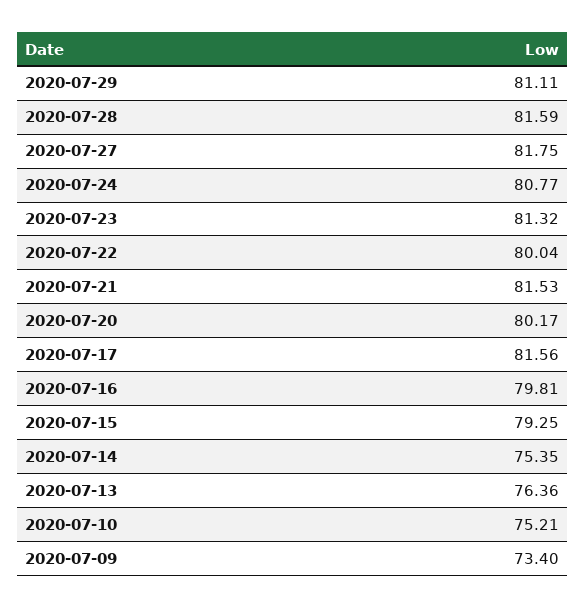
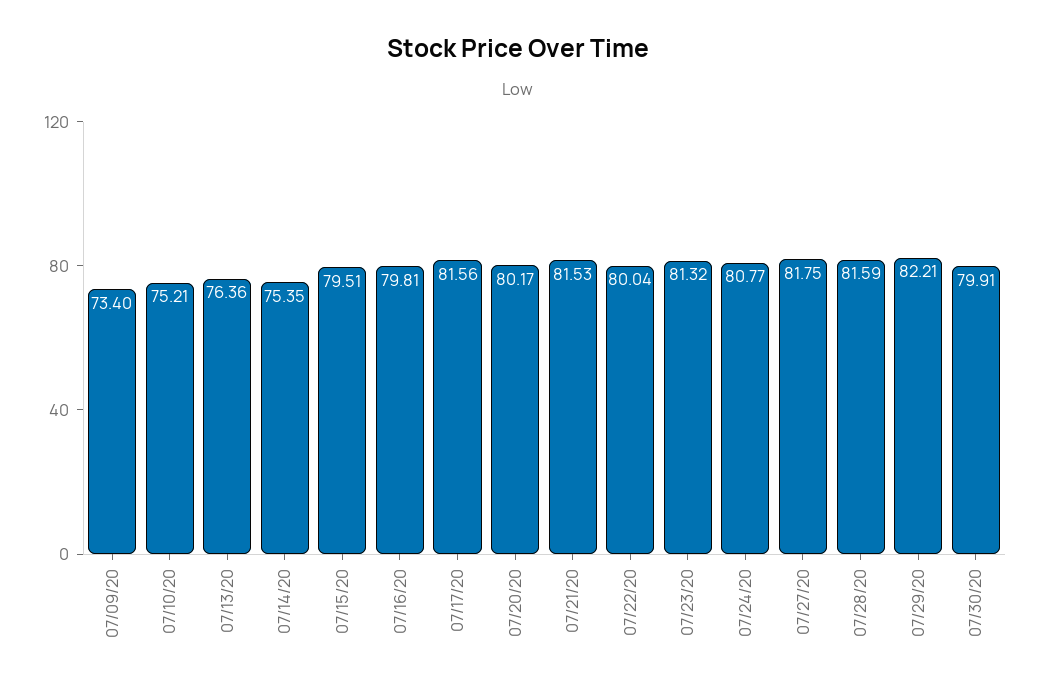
2020-07-29: 81.11 -> 82.21
2020-07-15: 79.25 -> 79.51
07/30/20: none -> 79.91

